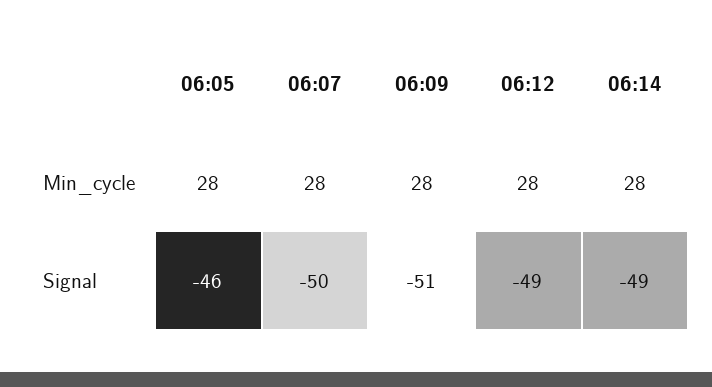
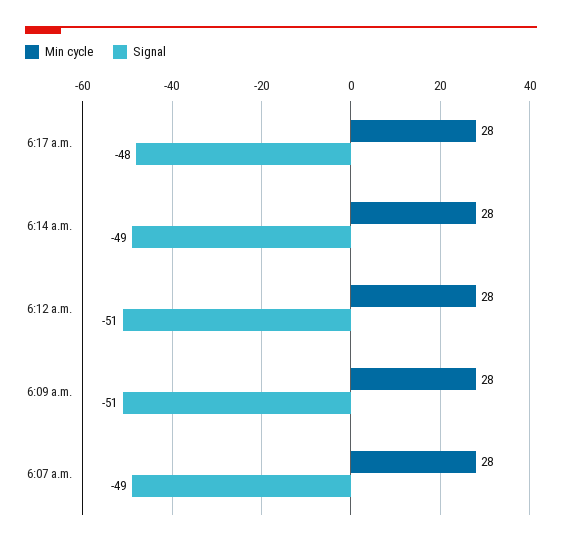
Min_cycle, 06:05: 28 -> none
Signal, 06:05: -46 -> none
Signal, 06:07: -50 -> -49
Signal, 06:12: -49 -> -51
Min_cycle, 6:17 a.m.: none -> 28
Signal, 6:17 a.m.: none -> -48

